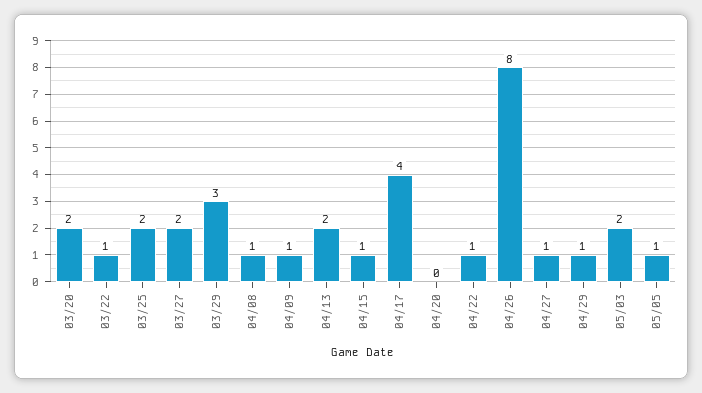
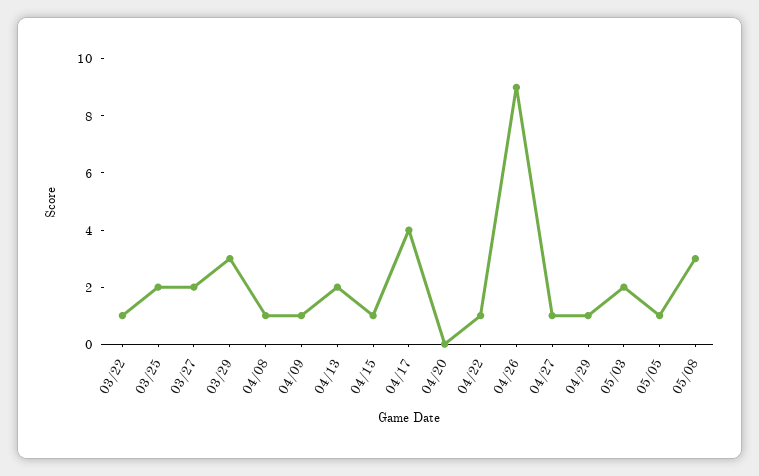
03/20: 2 -> none
04/26: 8 -> 9
05/08: none -> 3

